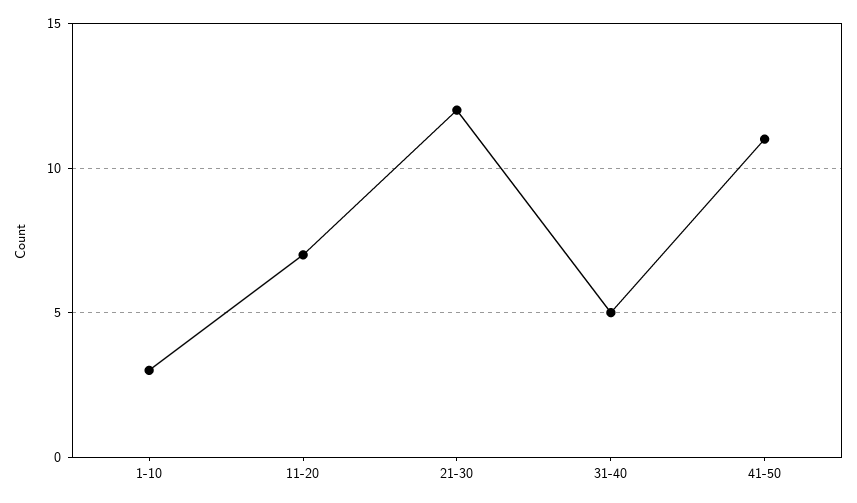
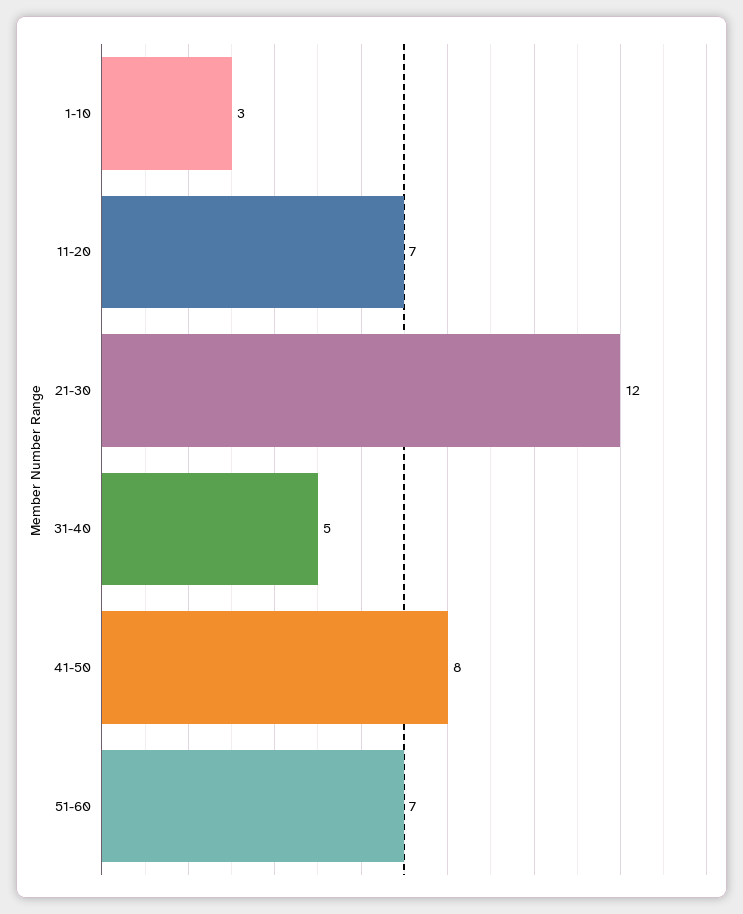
41-50: 11 -> 8
51-60: none -> 7

